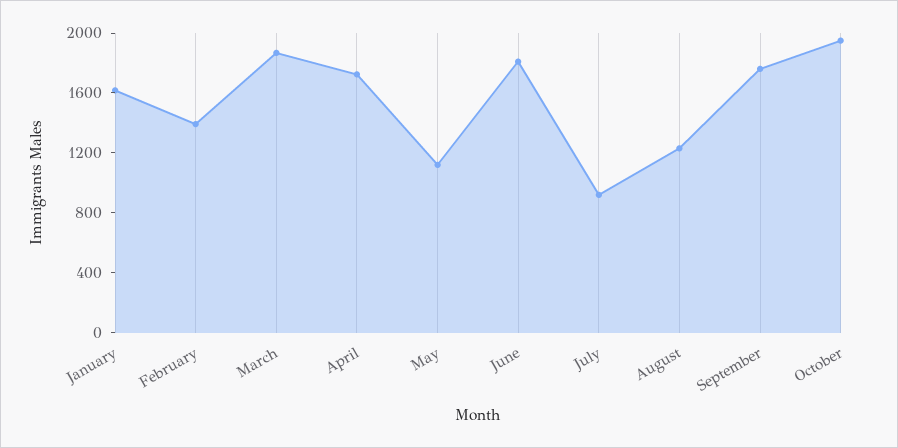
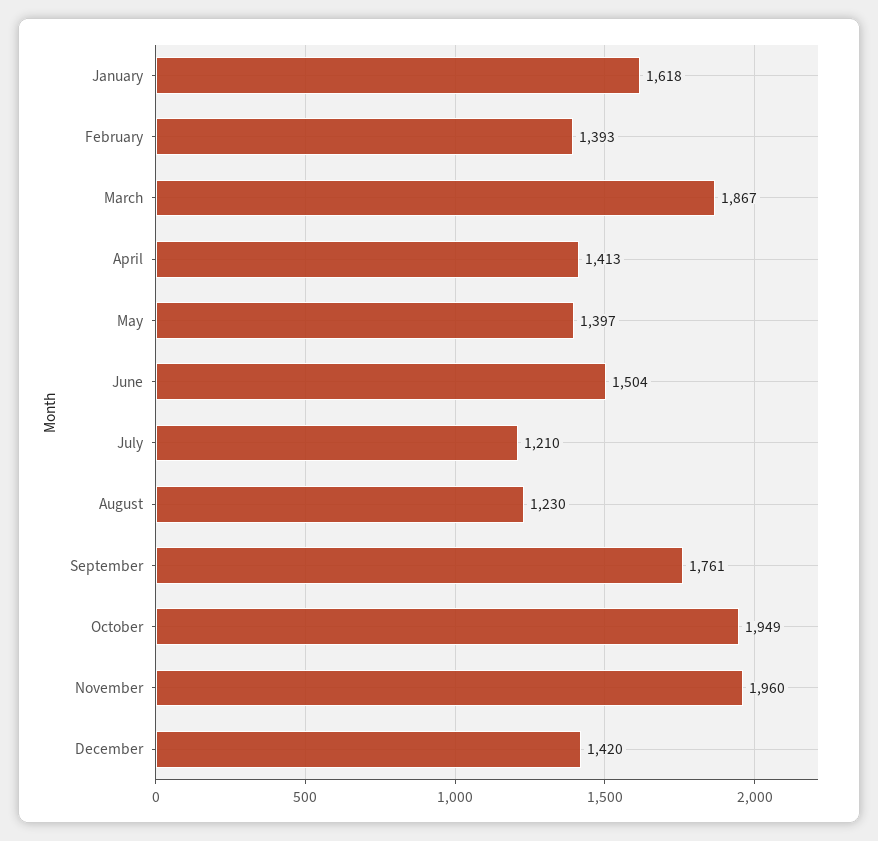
April: 1700 -> 1413
May: 1100 -> 1397
June: 1800 -> 1504
July: 900 -> 1210
November: none -> 1960
December: none -> 1420

